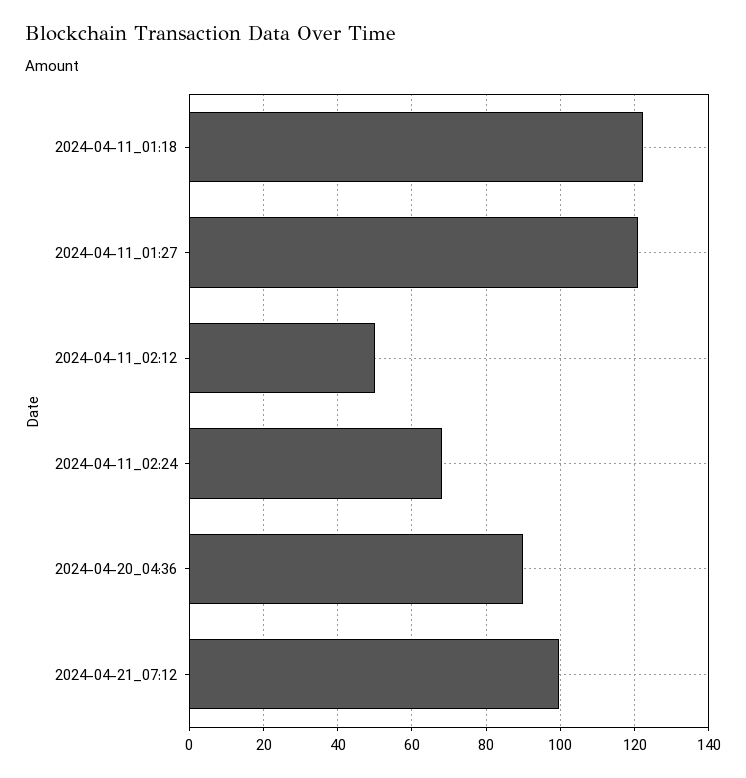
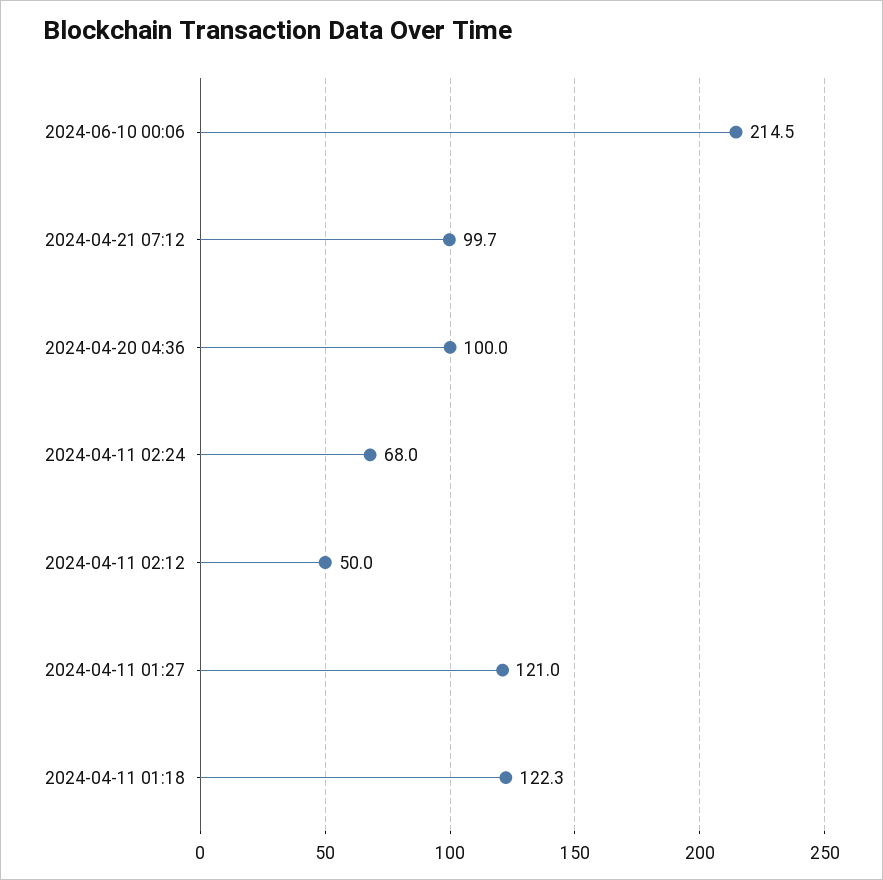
2024-04-20_04:36: 90 -> 100
2024-06-10 00:06: none -> 214.5

